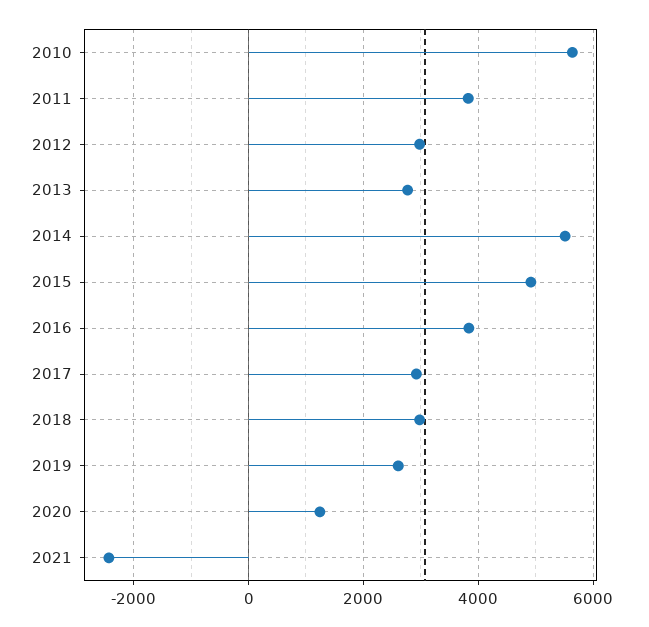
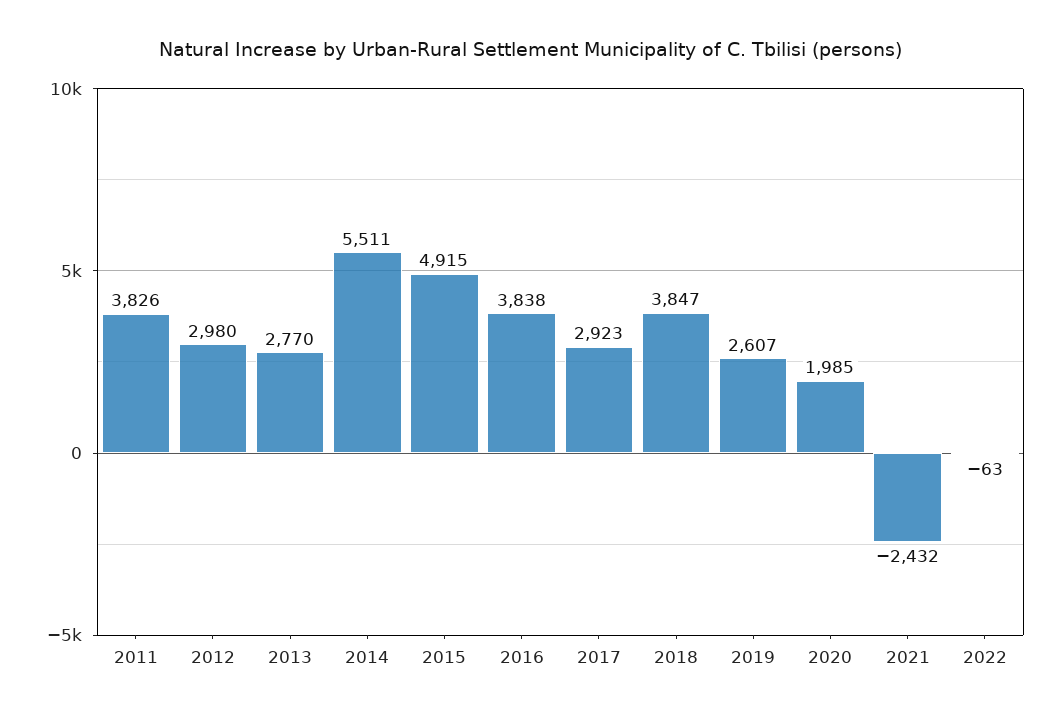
2010: 5600 -> none
2018: 3000 -> 3847
2020: 1200 -> 1985
2022: none -> -63

